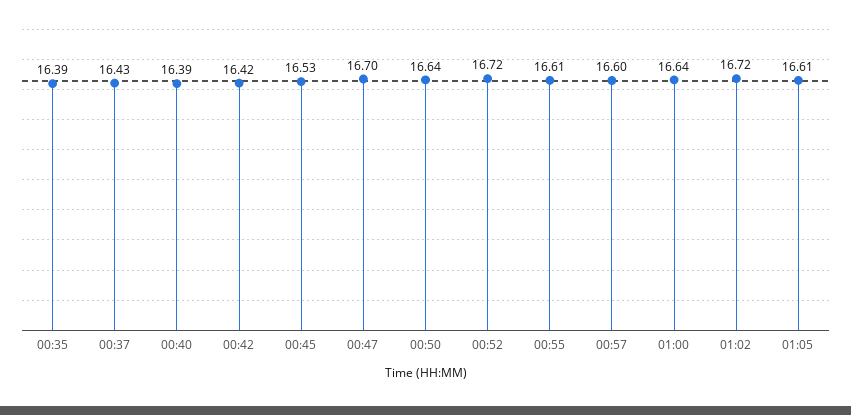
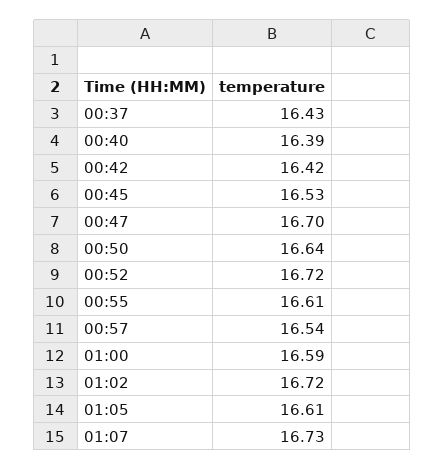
00:35: 16.39 -> none
00:57: 16.6 -> 16.54
01:00: 16.64 -> 16.59
01:07: none -> 16.73

